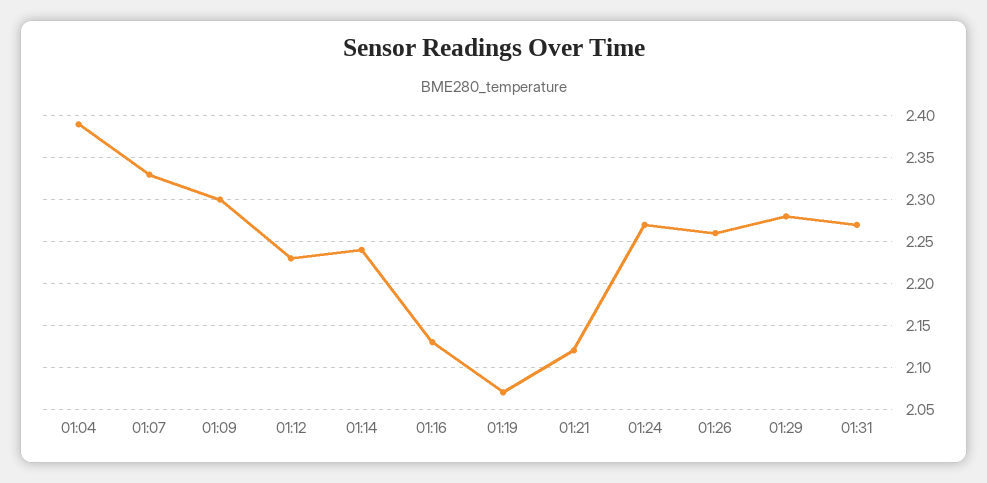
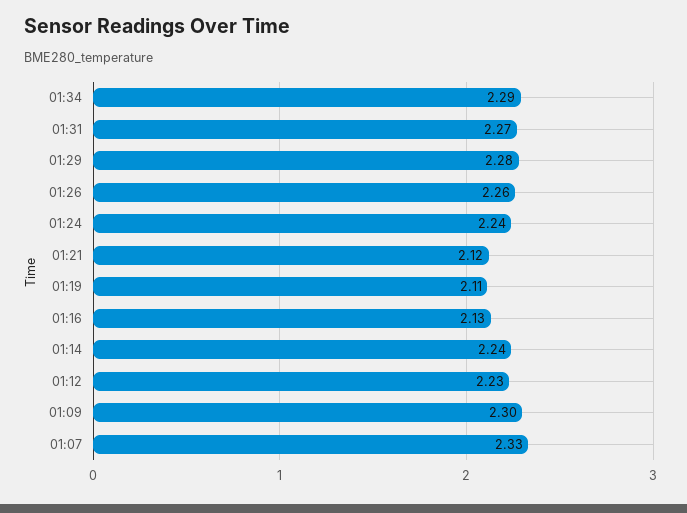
01:04: 2.39 -> none
01:19: 2.07 -> 2.11
01:24: 2.27 -> 2.24
01:34: none -> 2.29

